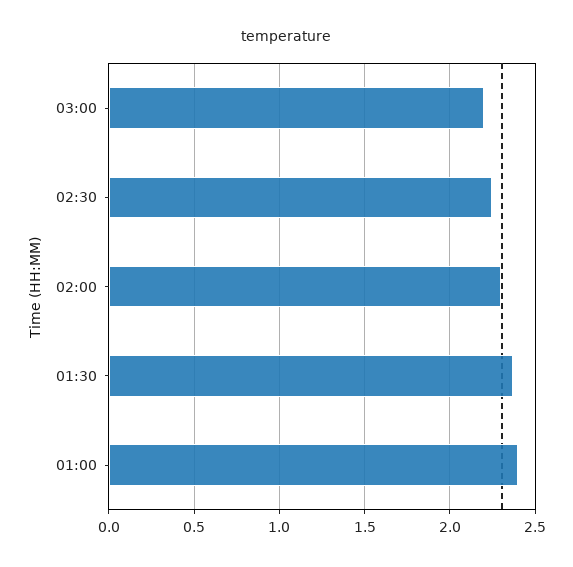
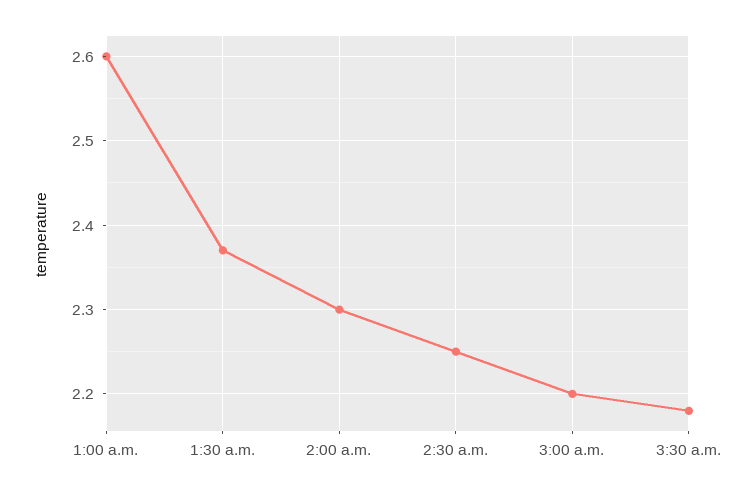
01:00: 2.4 -> 2.6
3:30 a.m.: none -> 2.18

